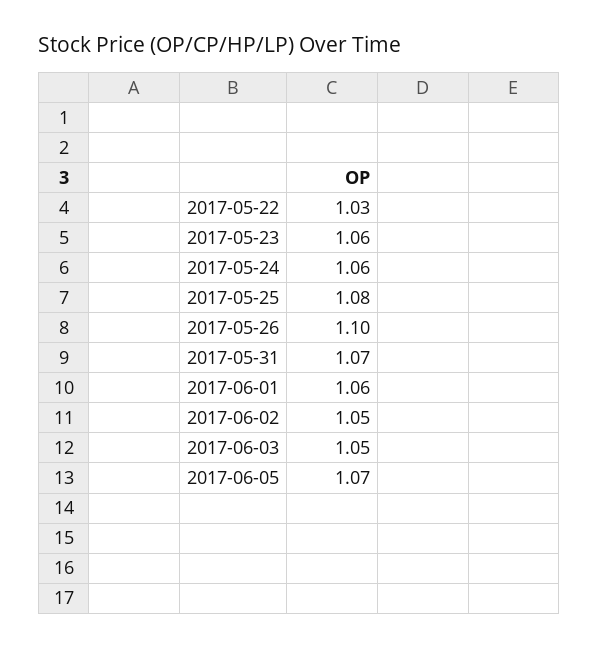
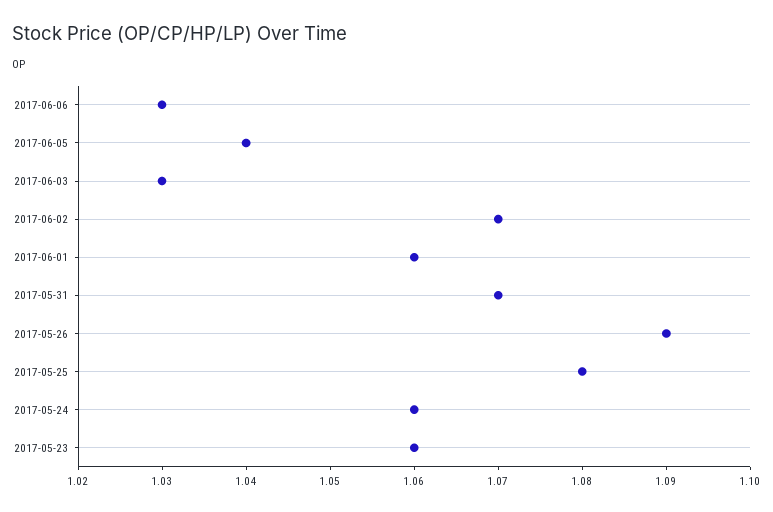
2017-05-22: 1.03 -> none
2017-05-26: 1.1 -> 1.09
2017-06-02: 1.05 -> 1.07
2017-06-03: 1.05 -> 1.03
2017-06-05: 1.07 -> 1.04
2017-06-06: none -> 1.03

